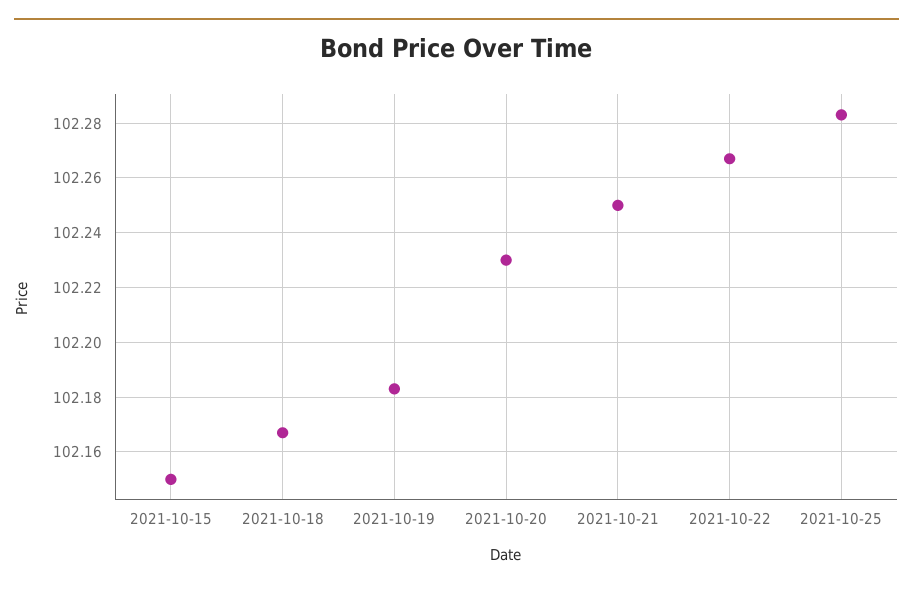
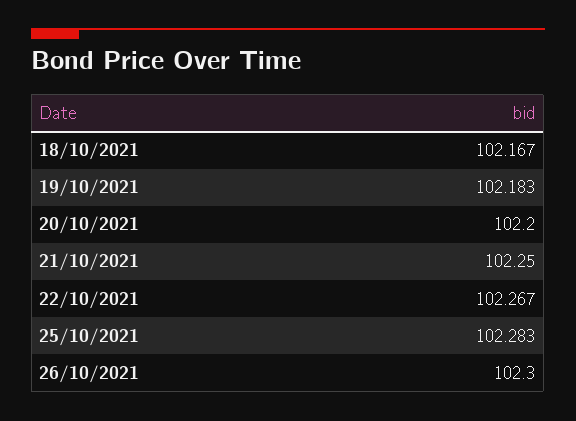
2021-10-15: 102.15 -> none
2021-10-20: 102.23 -> 102.2
26/10/2021: none -> 102.3

